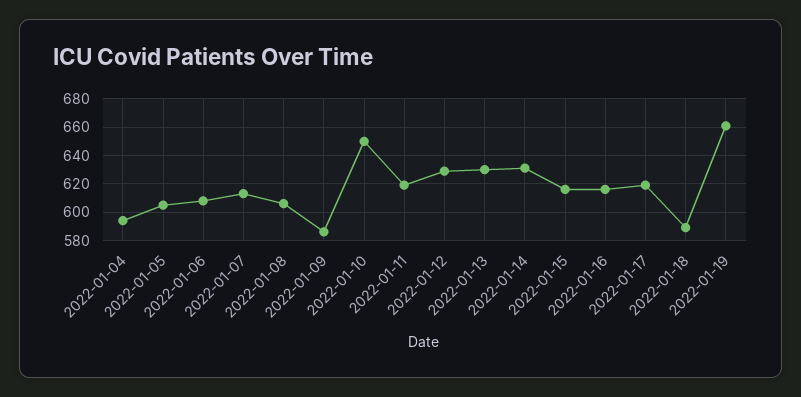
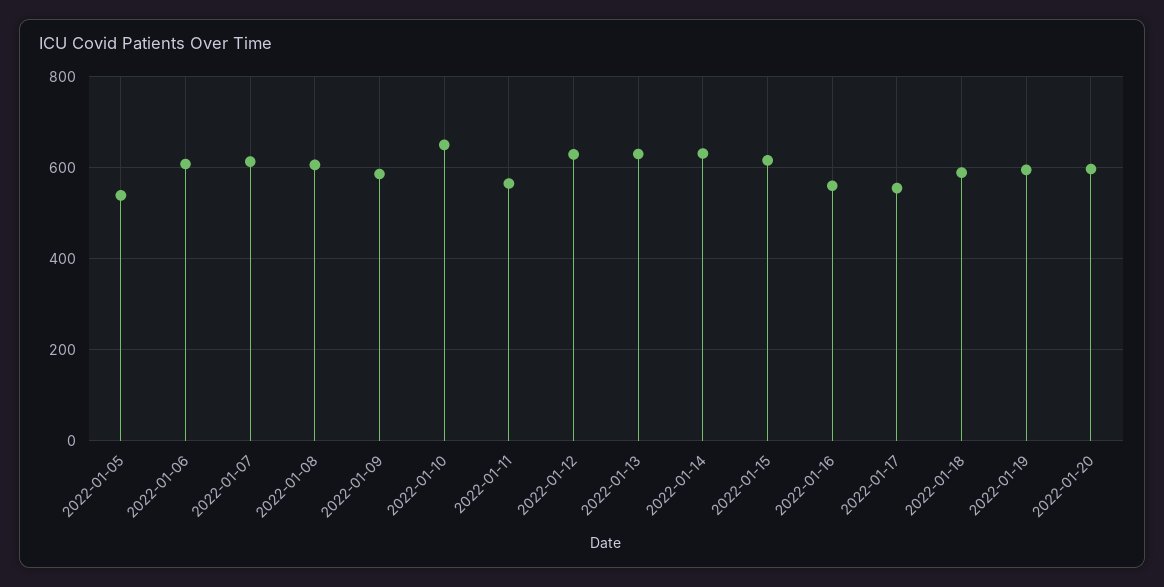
2022-01-04: 595 -> none
2022-01-05: 605 -> 540
2022-01-11: 620 -> 560
2022-01-16: 615 -> 560
2022-01-17: 620 -> 560
2022-01-19: 660 -> 600
2022-01-20: none -> 600

